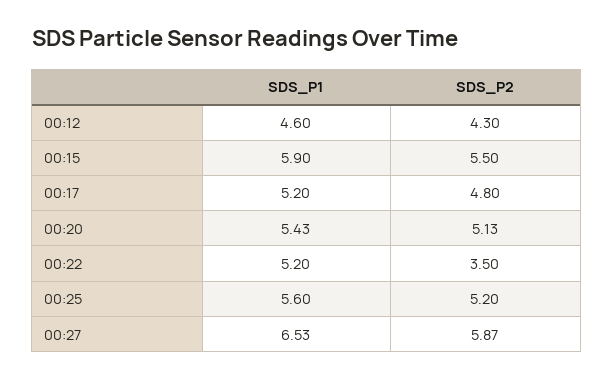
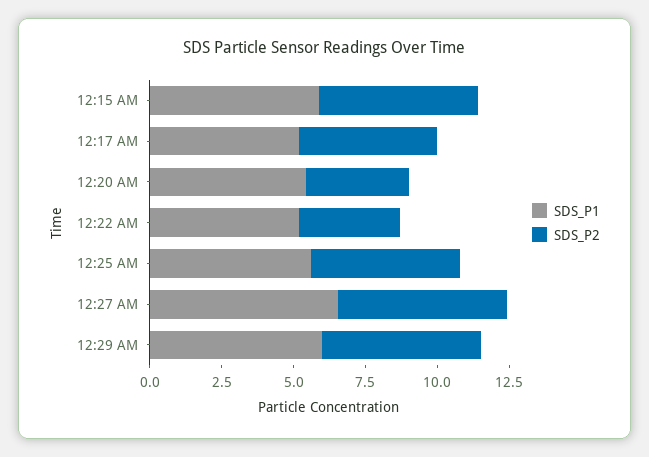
SDS_P1, 00:12: 4.6 -> none
SDS_P2, 00:12: 4.3 -> none
SDS_P2, 00:20: 5.13 -> 3.5
SDS_P1, 12:29 AM: none -> 6
SDS_P2, 12:29 AM: none -> 5.5

